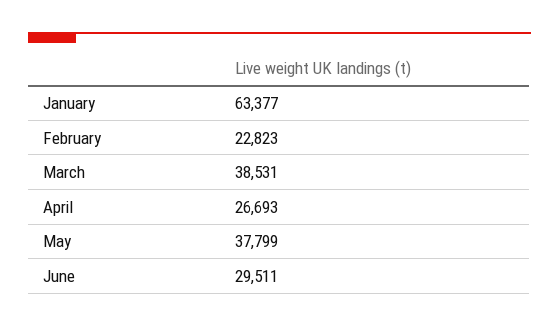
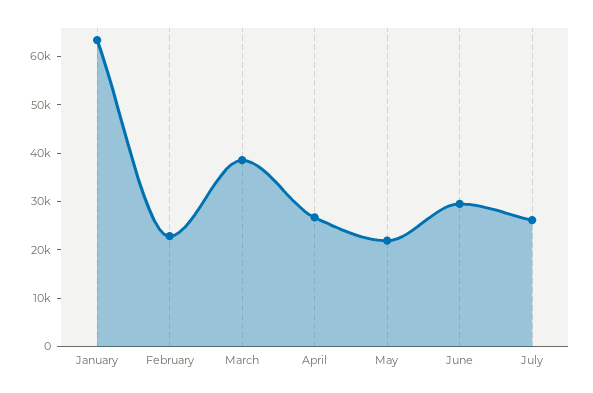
May: 37799 -> 22000
July: none -> 26000

